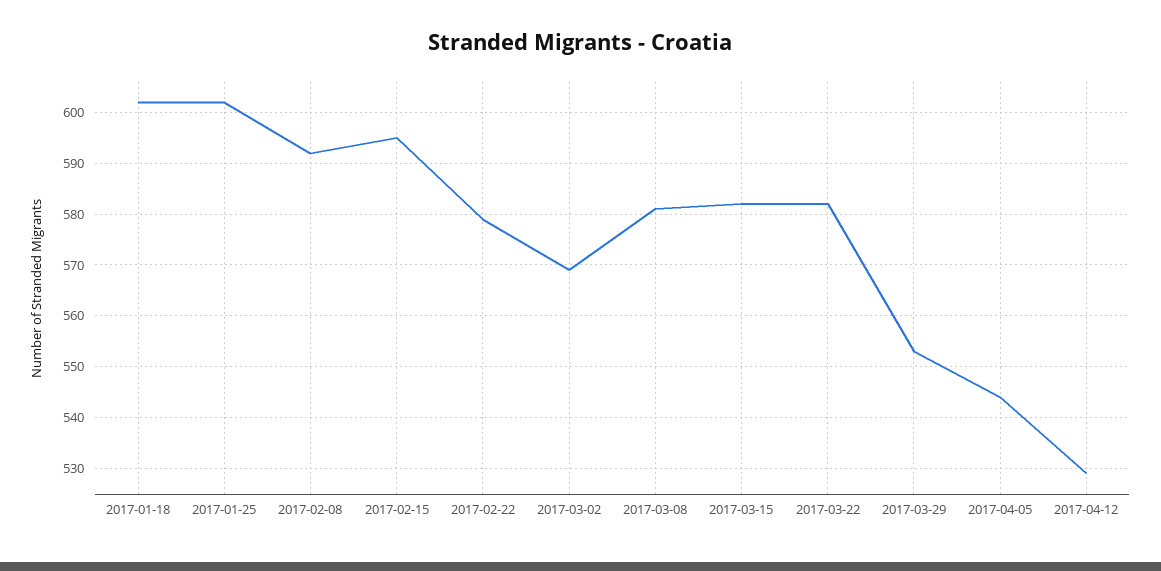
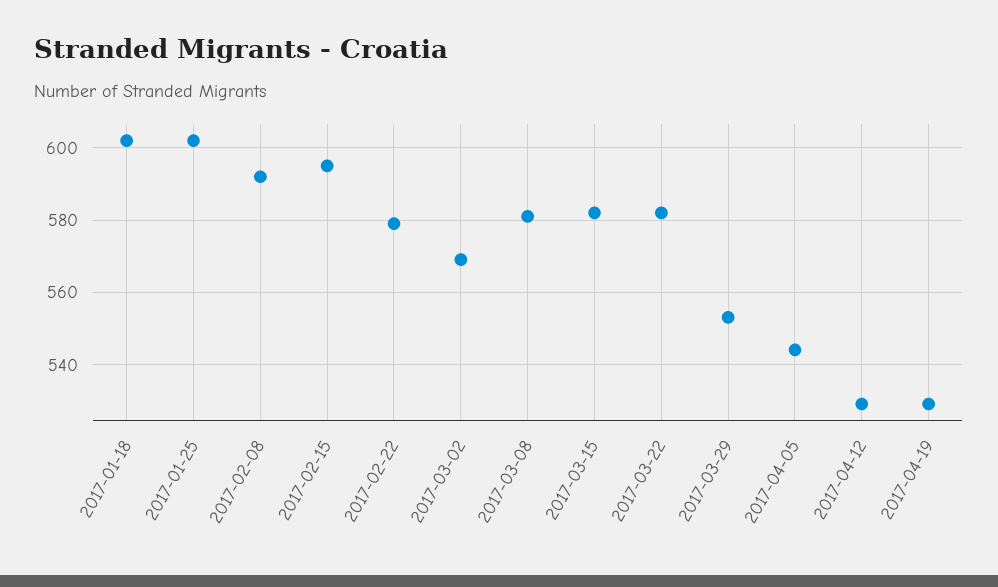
2017-04-19: none -> 530

